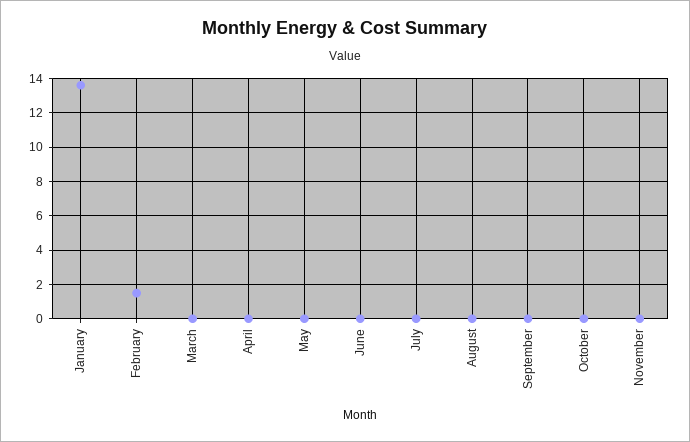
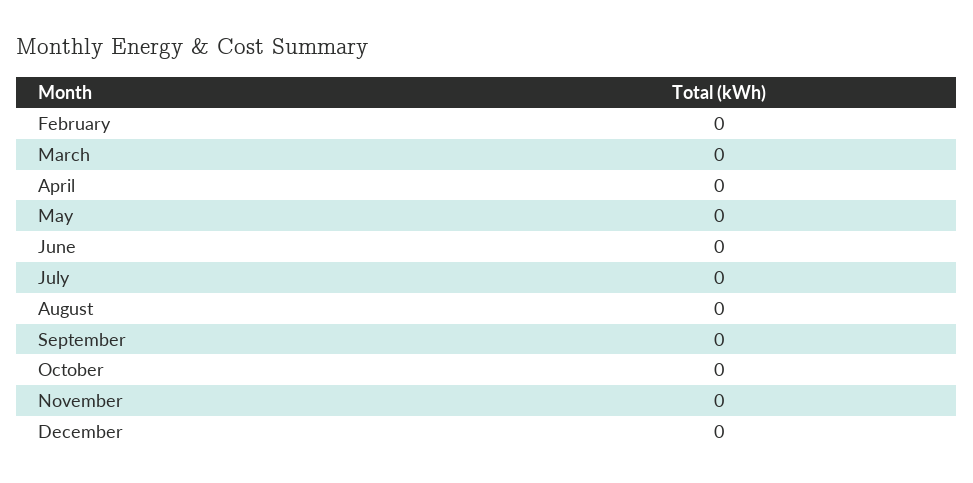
January: 13.5 -> none
February: 1.5 -> 0
December: none -> 0

